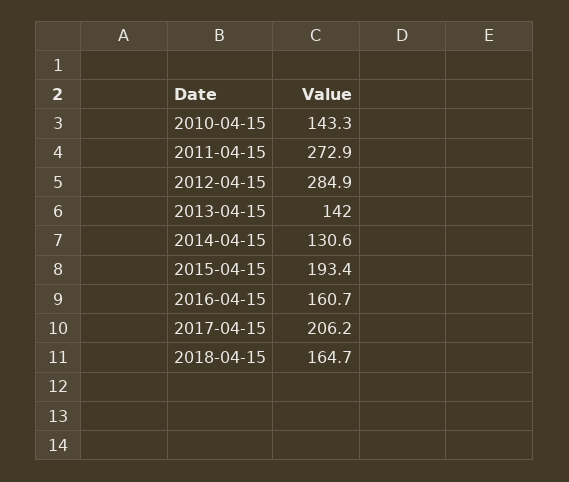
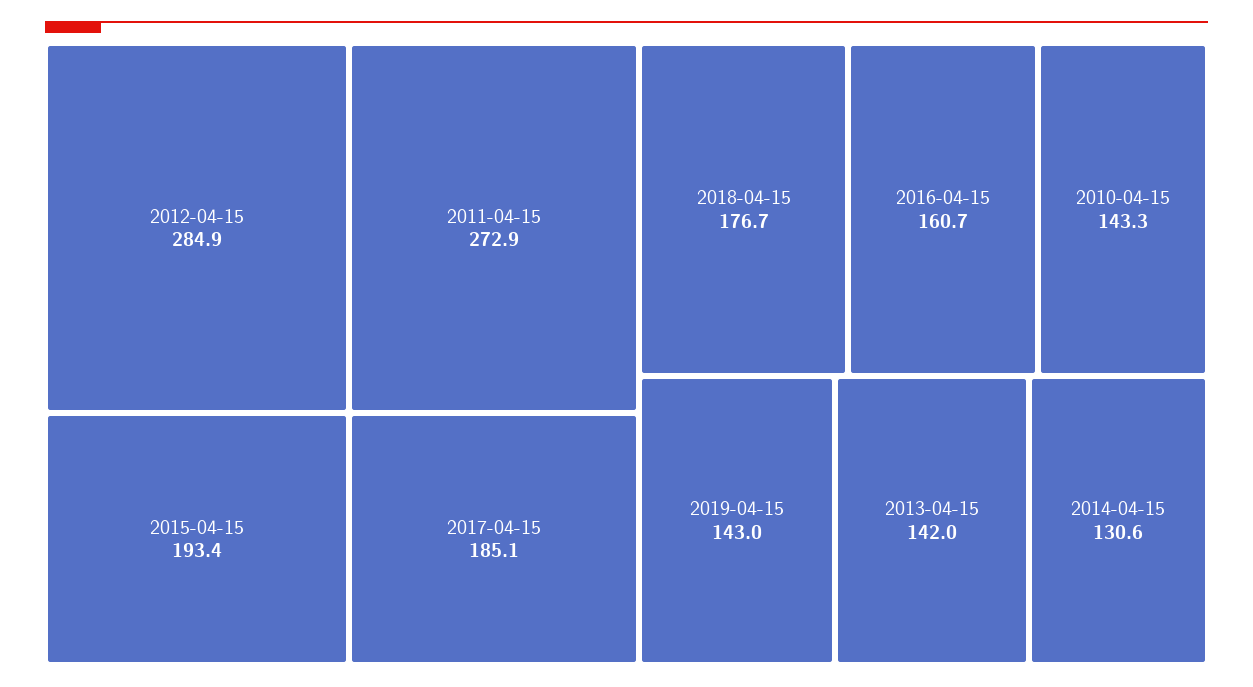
2017-04-15: 206.2 -> 185.1
2018-04-15: 164.7 -> 176.7
2019-04-15: none -> 143

